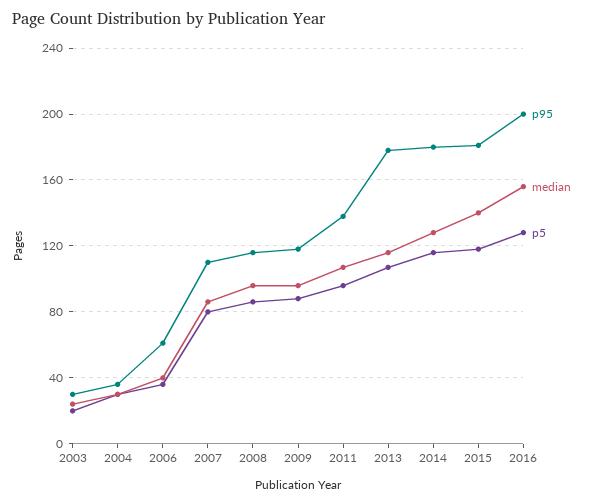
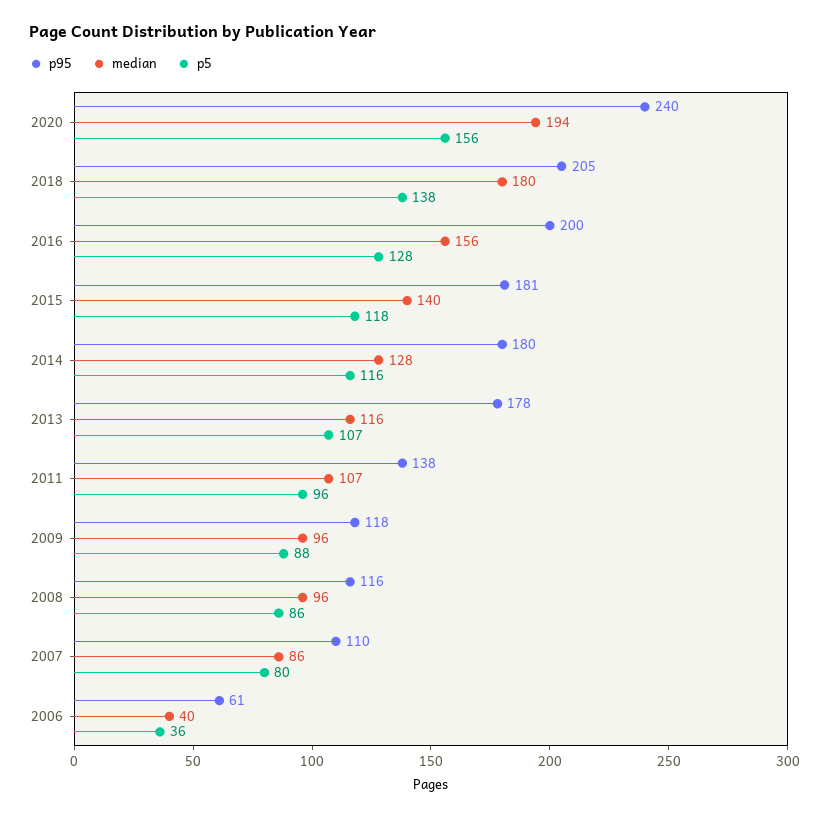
p95, 2003: 30 -> none
median, 2003: 25 -> none
p5, 2003: 20 -> none
p95, 2004: 35 -> none
median, 2004: 30 -> none
p5, 2004: 30 -> none
p95, 2020: none -> 240
median, 2020: none -> 194
p5, 2020: none -> 156
p95, 2018: none -> 205
median, 2018: none -> 180
p5, 2018: none -> 138

